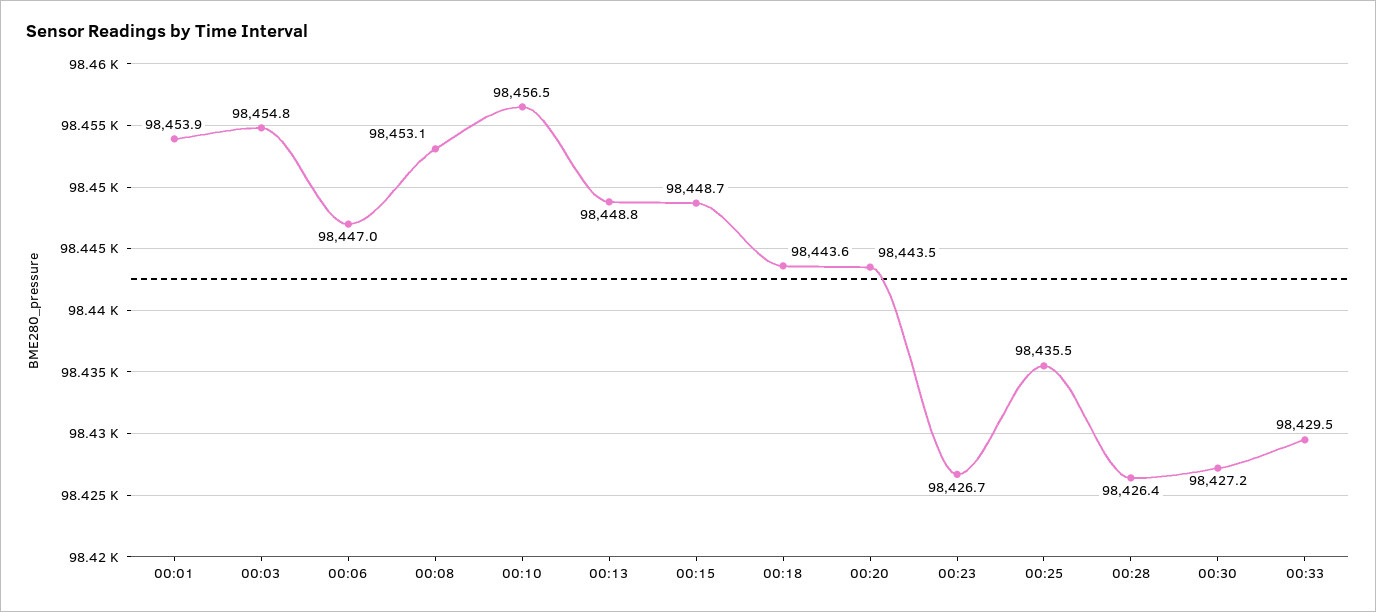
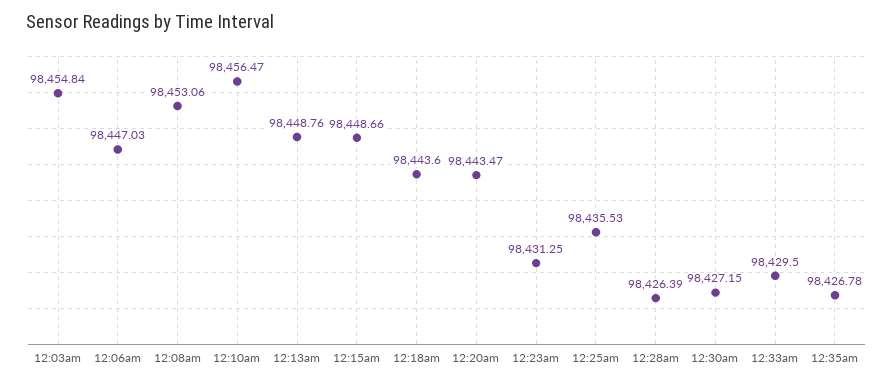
00:01: 98453.9 -> none
00:23: 98426.7 -> 98431.25
12:35am: none -> 98426.78

